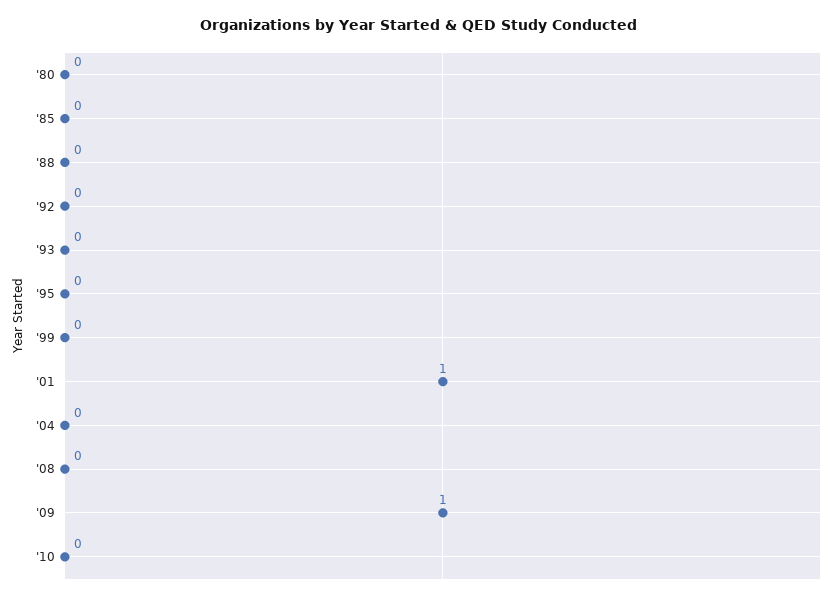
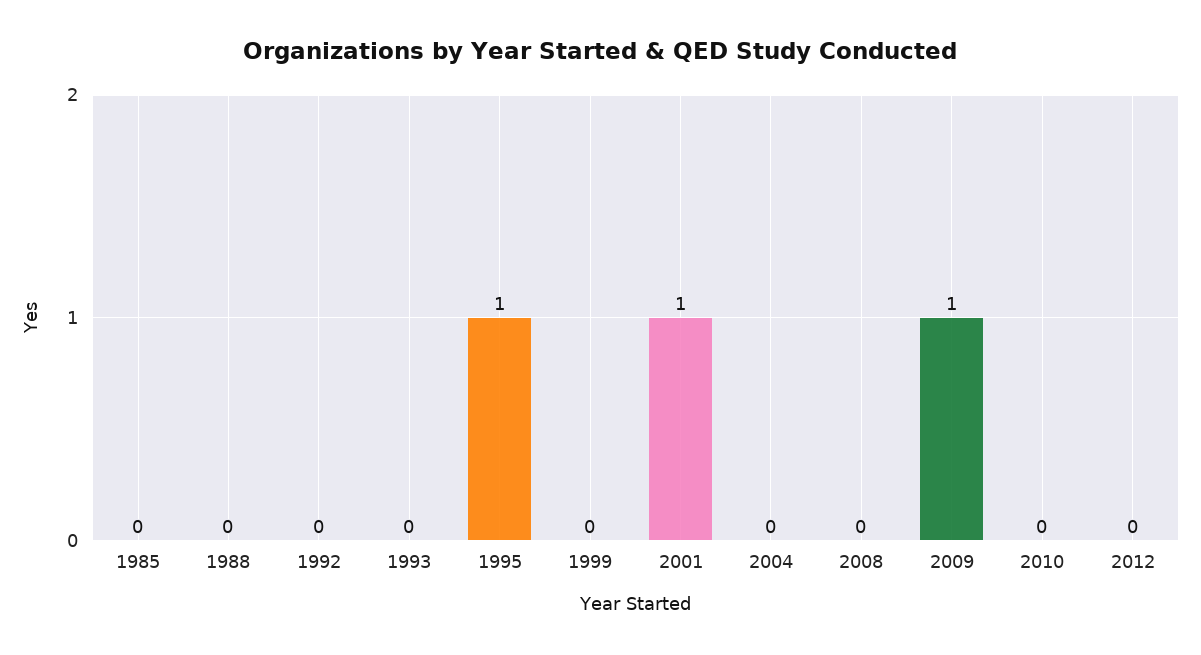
'80: 0 -> none
'95: 0 -> 1
2012: none -> 0

